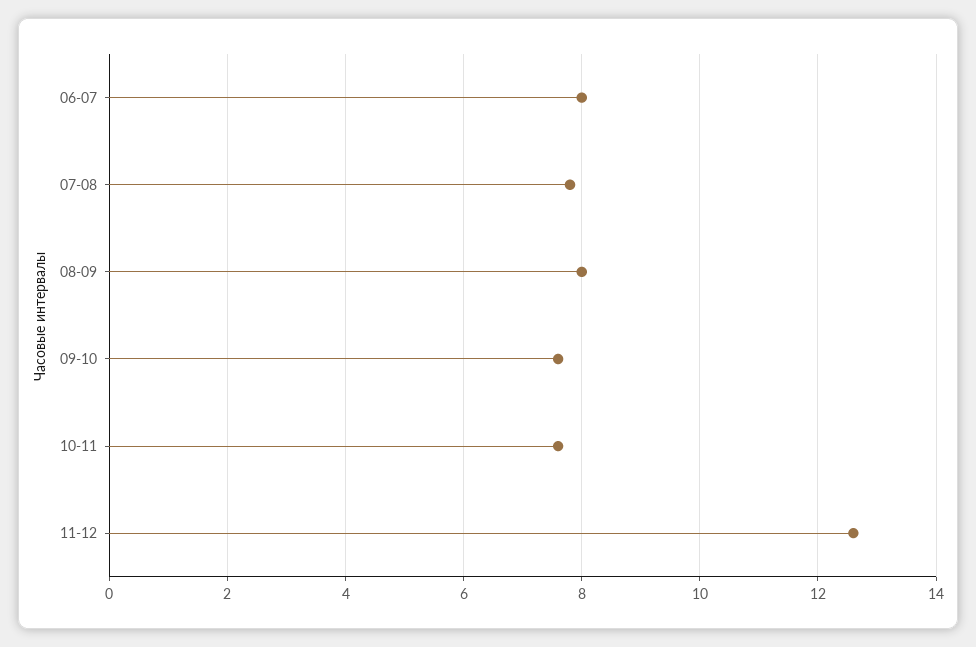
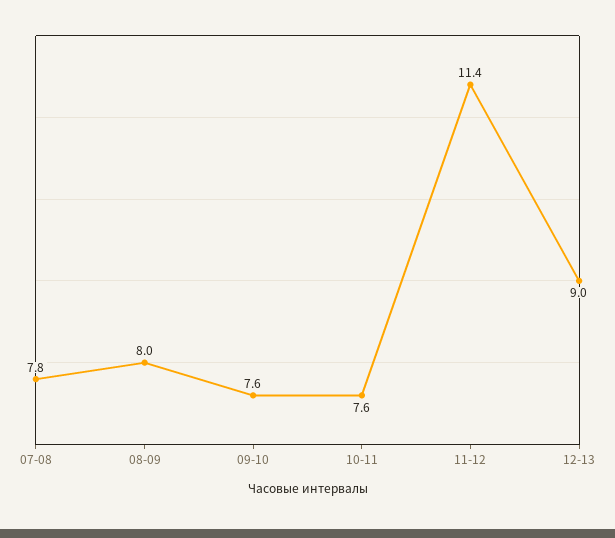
06-07: 8 -> none
11-12: 12.5 -> 11.4
12-13: none -> 9

